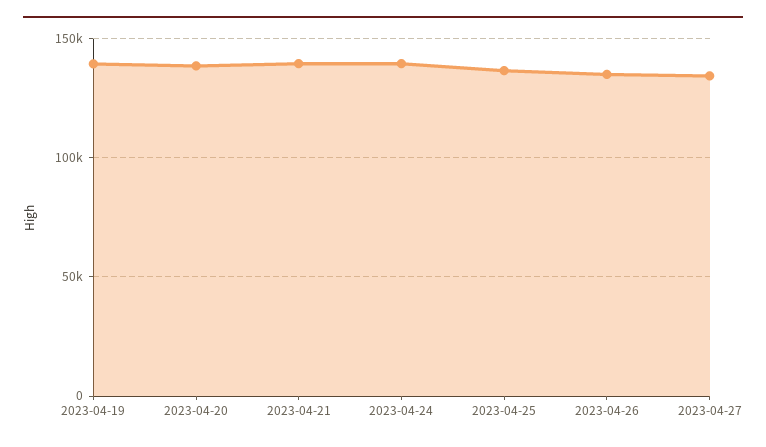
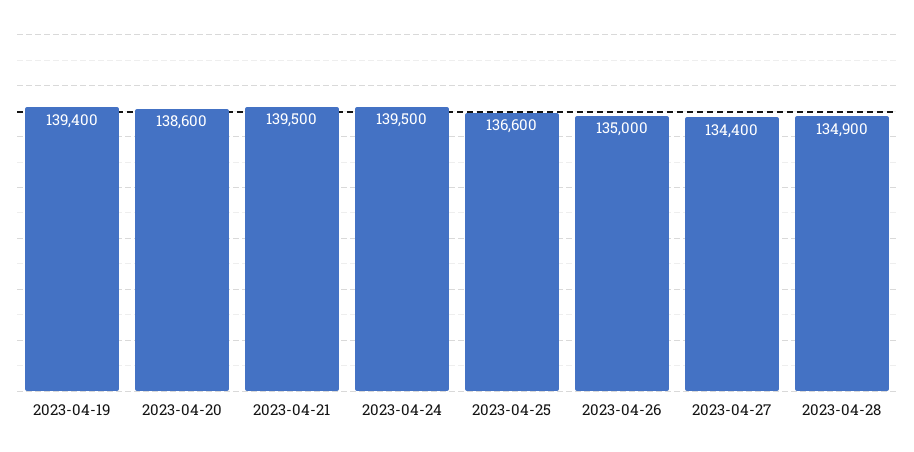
2023-04-28: none -> 134900

